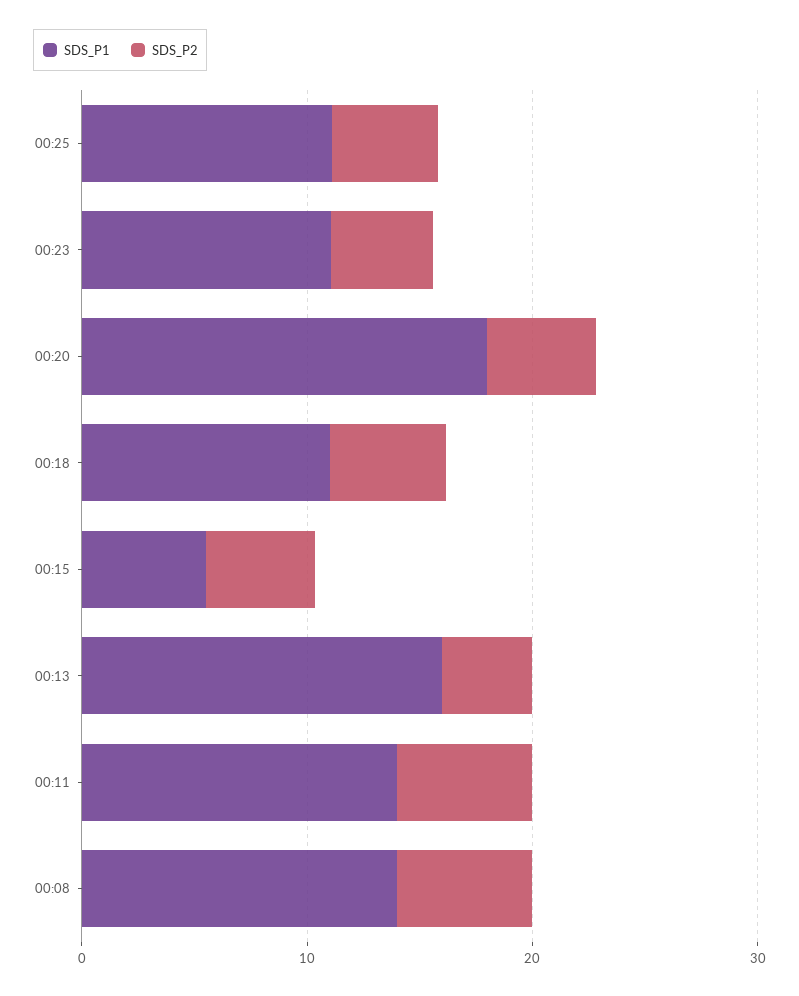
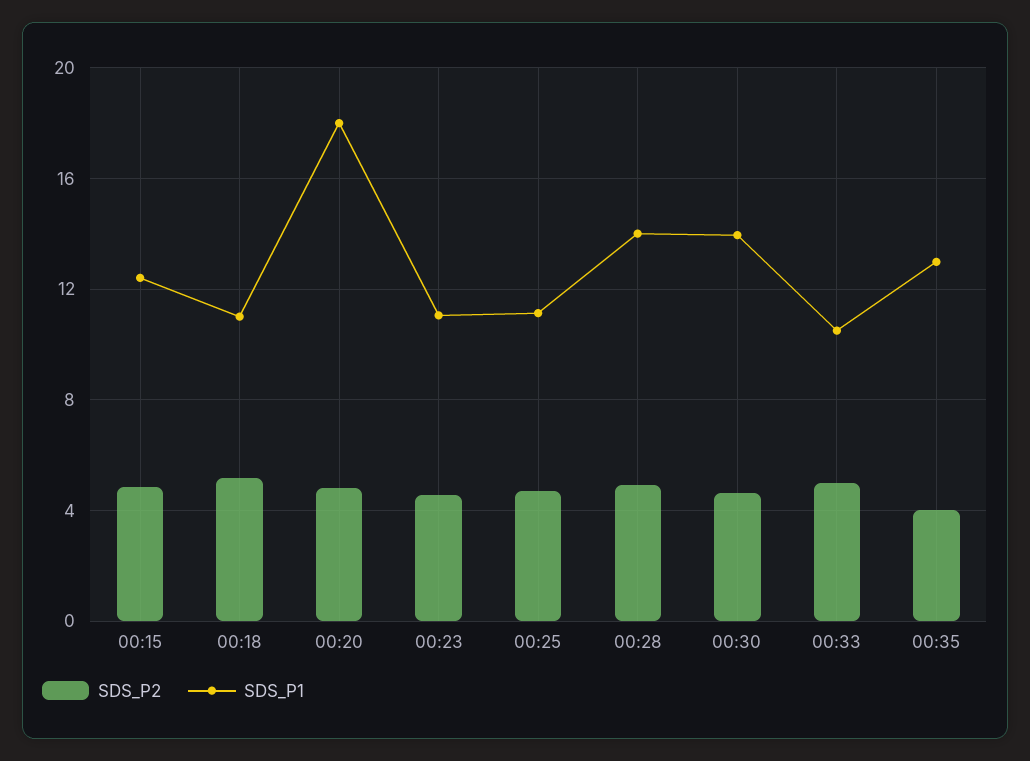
SDS_P1, 00:15: 6 -> 12.5
SDS_P1, 00:13: 16 -> none
SDS_P2, 00:13: 4 -> none
SDS_P1, 00:11: 14 -> none
SDS_P2, 00:11: 6 -> none
SDS_P1, 00:08: 14 -> none
SDS_P2, 00:08: 6 -> none
SDS_P2, 00:28: none -> 5
SDS_P1, 00:28: none -> 14
SDS_P2, 00:30: none -> 4.5
SDS_P1, 00:30: none -> 14
SDS_P2, 00:33: none -> 5
SDS_P1, 00:33: none -> 10.5
SDS_P2, 00:35: none -> 4
SDS_P1, 00:35: none -> 13

